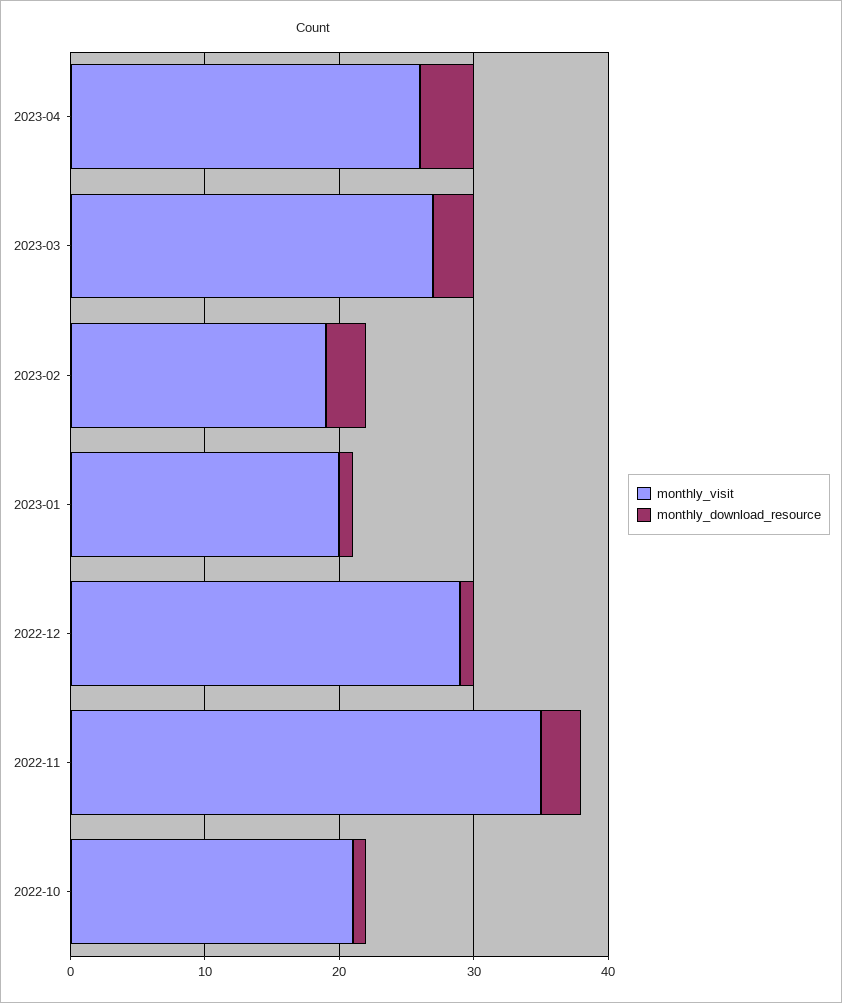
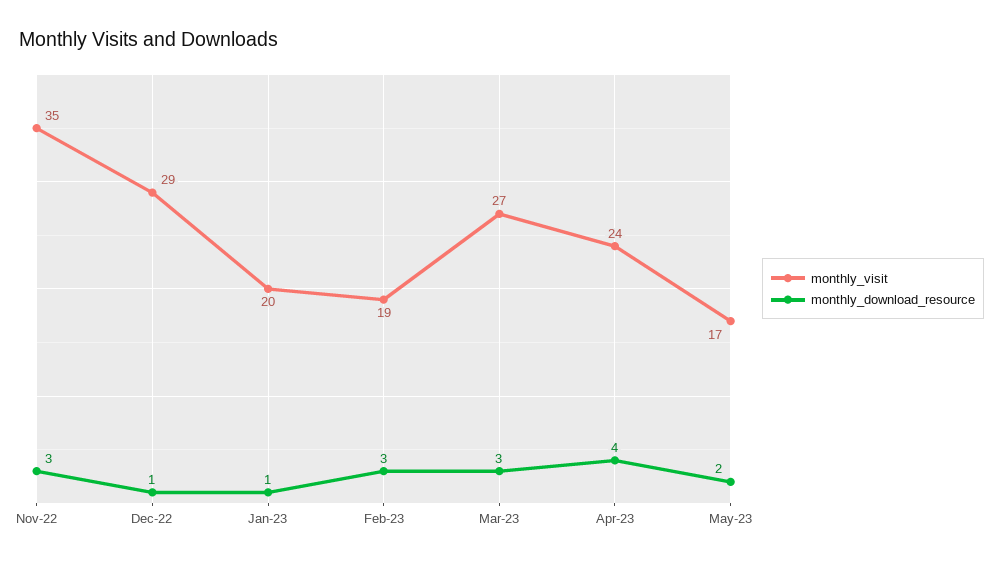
monthly_visit, 2023-04: 26 -> 24
monthly_visit, 2022-10: 21 -> none
monthly_download_resource, 2022-10: 1 -> none
monthly_visit, May-23: none -> 17
monthly_download_resource, May-23: none -> 2

